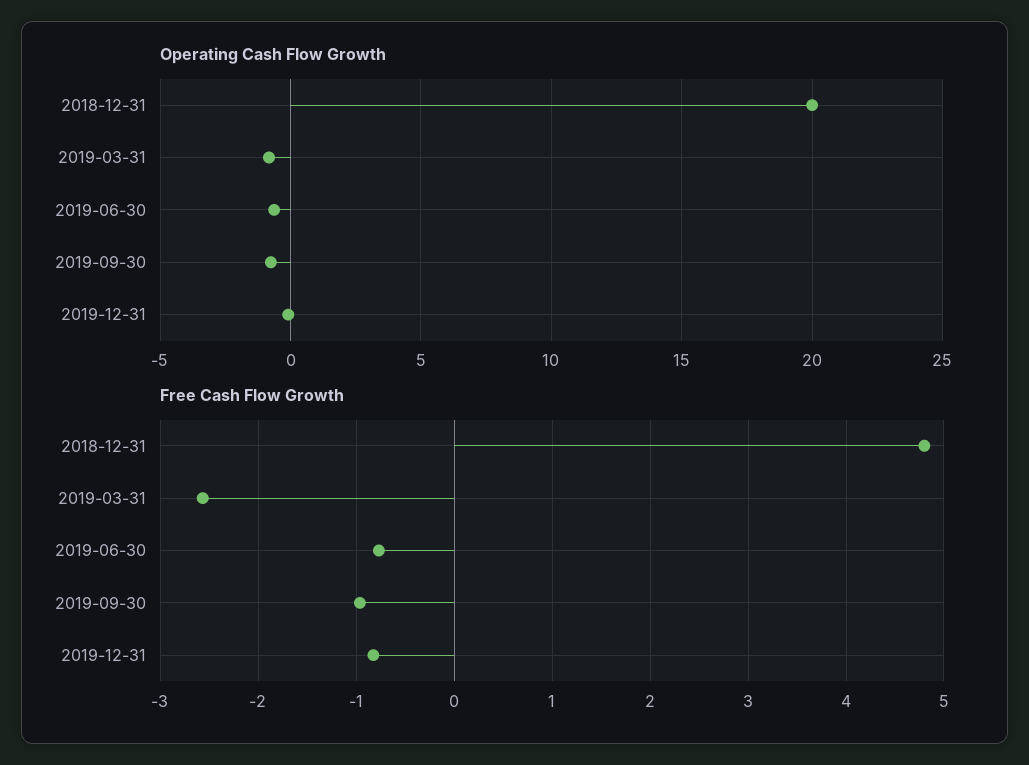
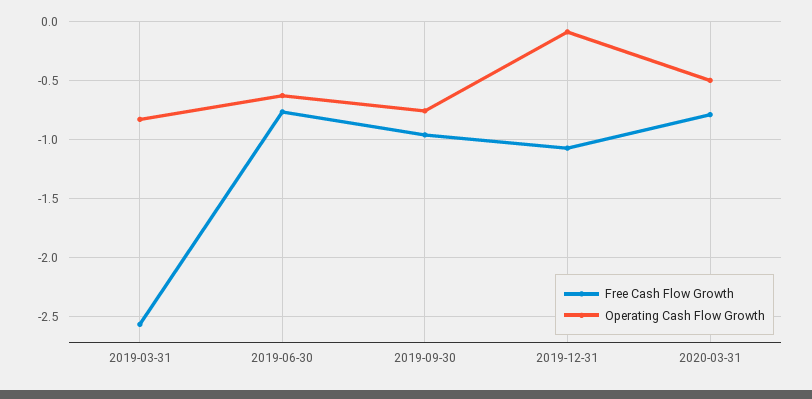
Operating Cash Flow Growth, 2018-12-31: 20 -> none
Free Cash Flow Growth, 2018-12-31: 4.8 -> none
Free Cash Flow Growth, 2019-12-31: -0.8 -> -1.1
Free Cash Flow Growth, 2020-03-31: none -> -0.8
Operating Cash Flow Growth, 2020-03-31: none -> -0.5

